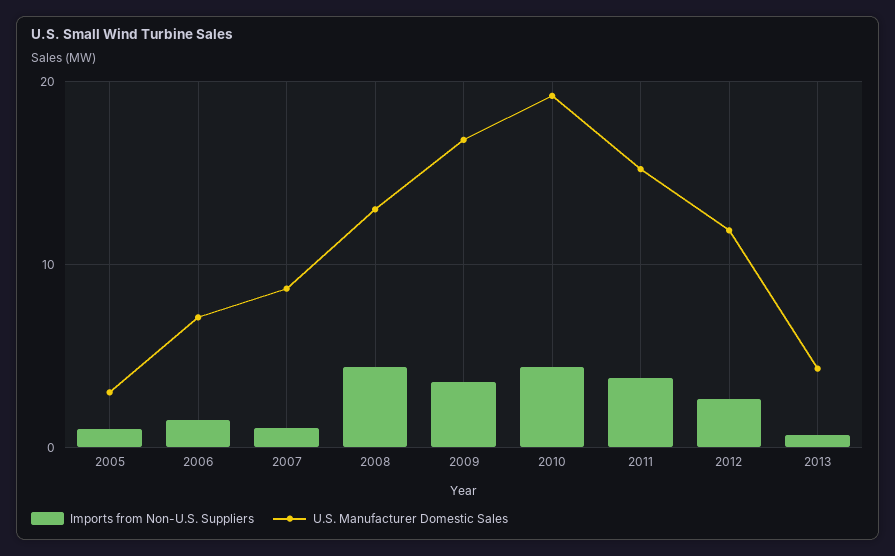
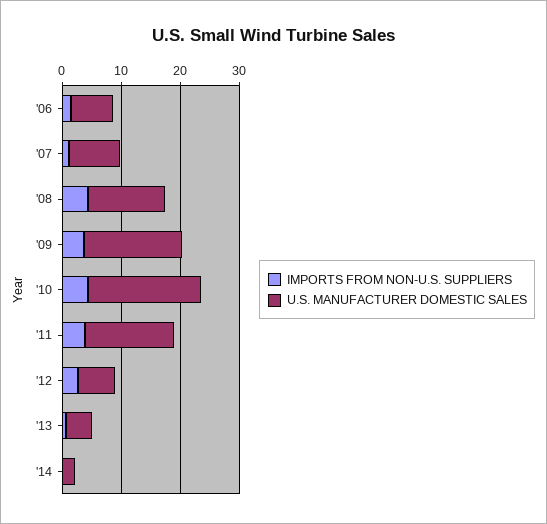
Imports from Non-U.S. Suppliers, 2005: 1 -> none
U.S. Manufacturer Domestic Sales, 2005: 3 -> none
U.S. Manufacturer Domestic Sales, 2012: 12 -> 6
Imports from Non-U.S. Suppliers, '14: none -> 0
U.S. Manufacturer Domestic Sales, '14: none -> 2

